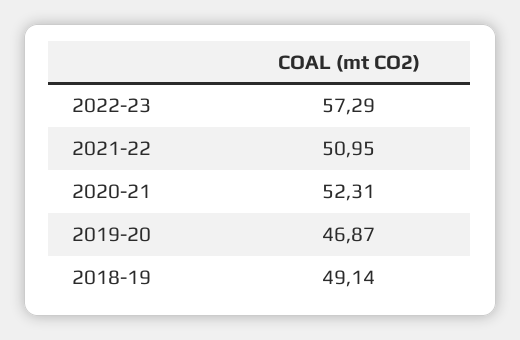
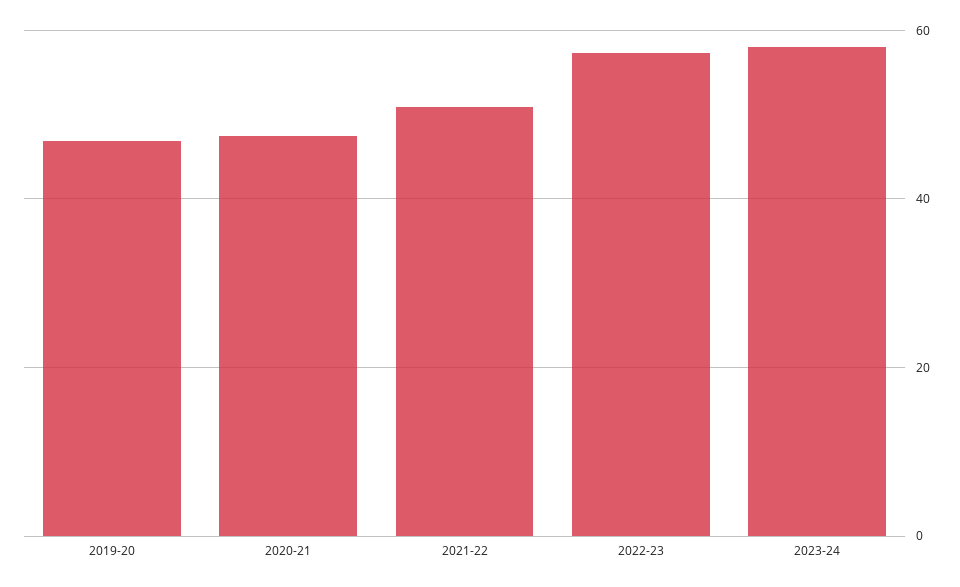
2020-21: 52.31 -> 48
2018-19: 49.14 -> none
2023-24: none -> 58

